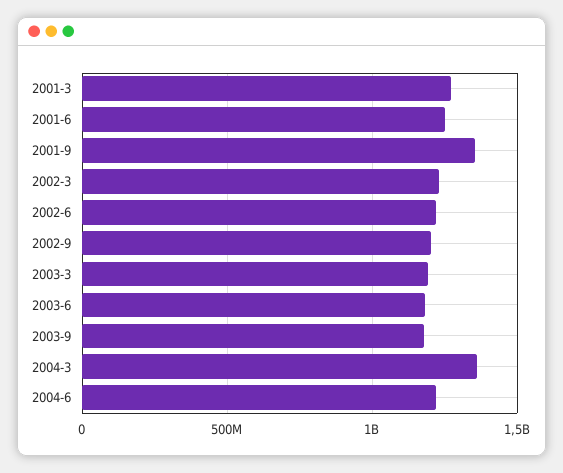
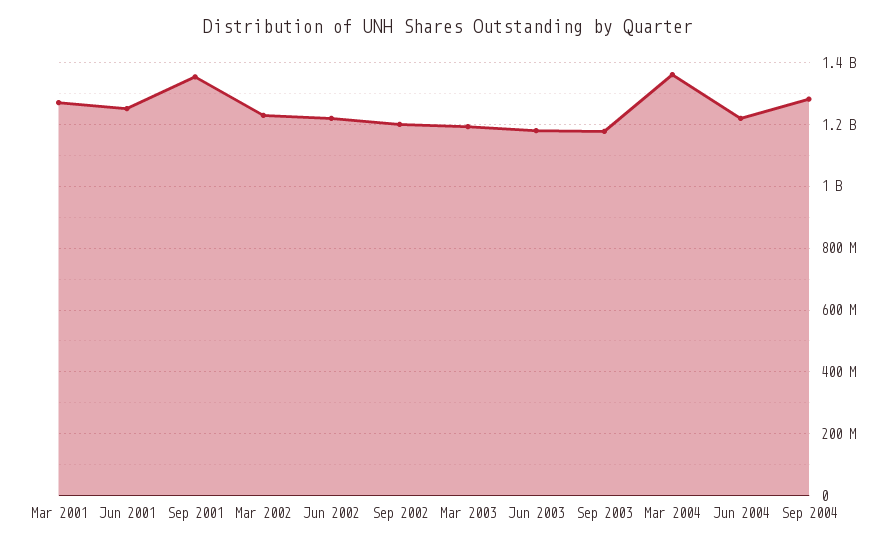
Sep 2004: none -> 1280000000

